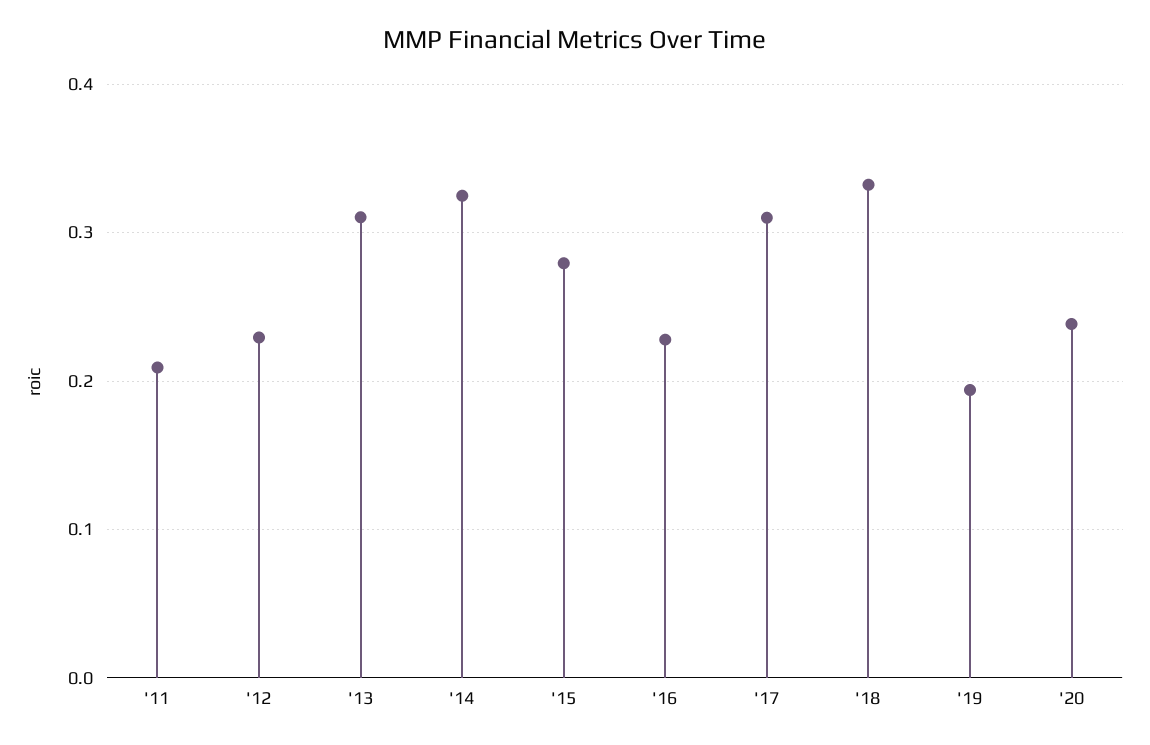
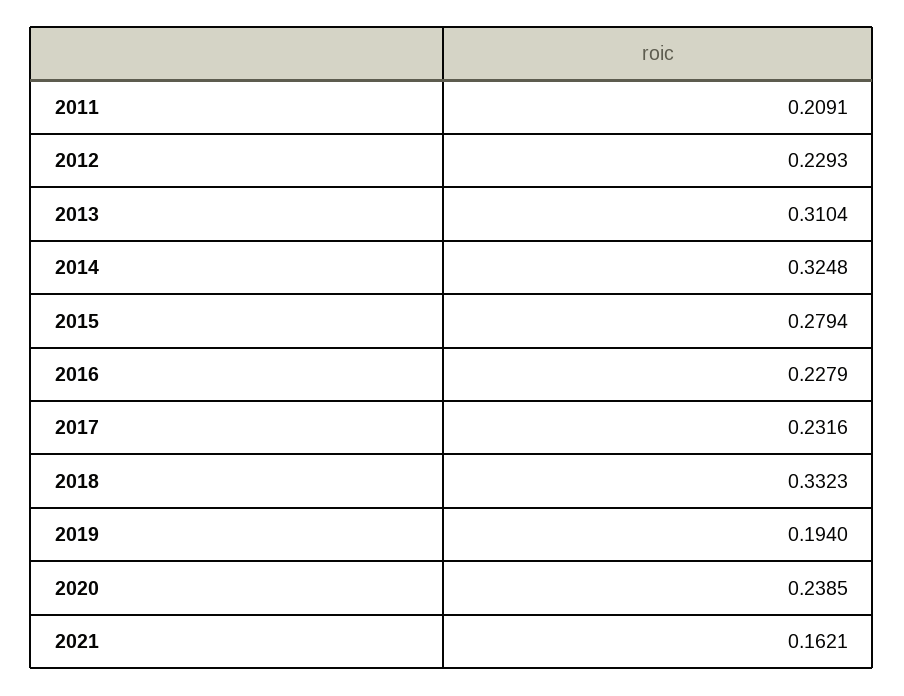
'17: 0.31 -> 0.2316
2021: none -> 0.1621

